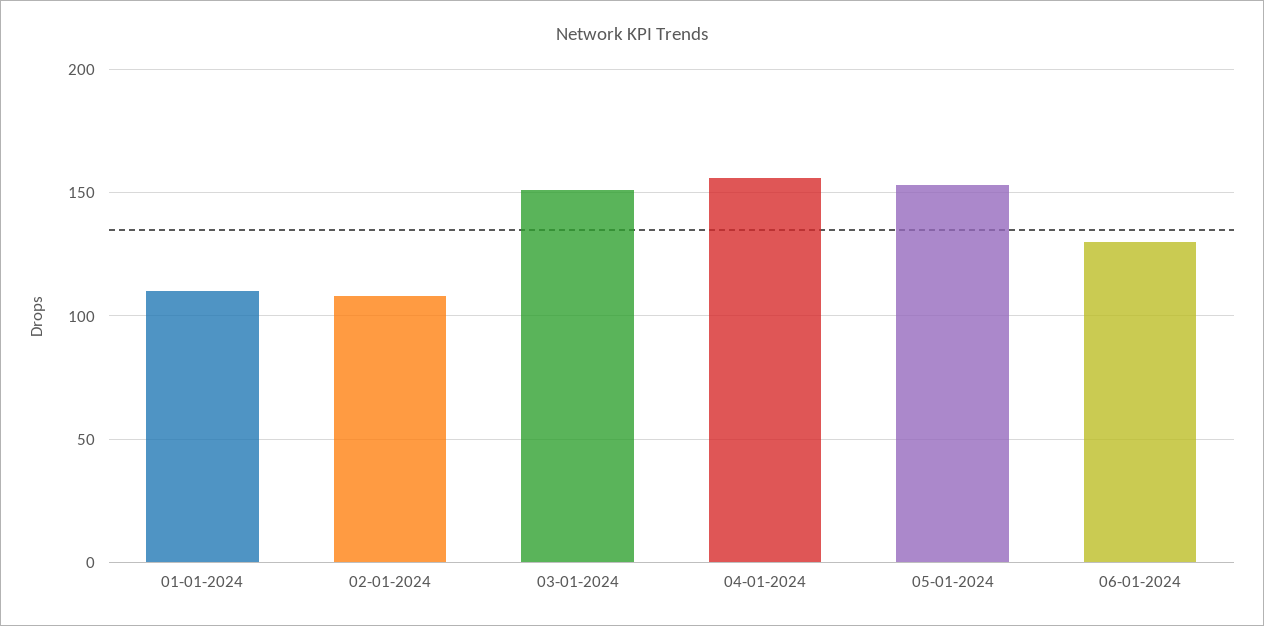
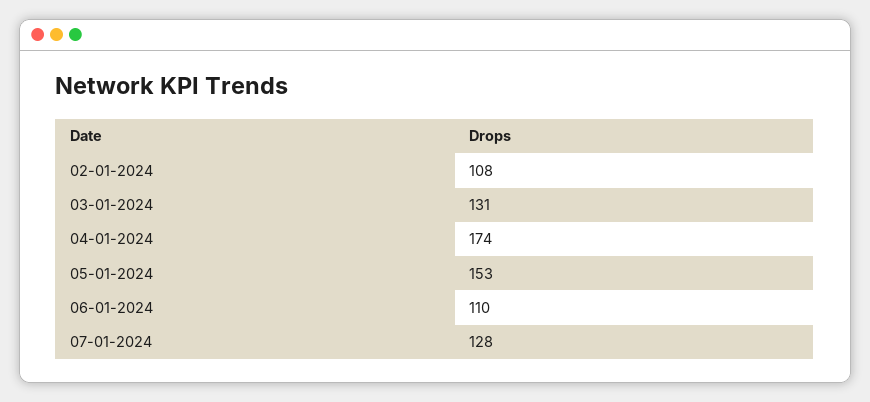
01-01-2024: 110 -> none
03-01-2024: 150 -> 131
04-01-2024: 155 -> 174
06-01-2024: 130 -> 110
07-01-2024: none -> 128

